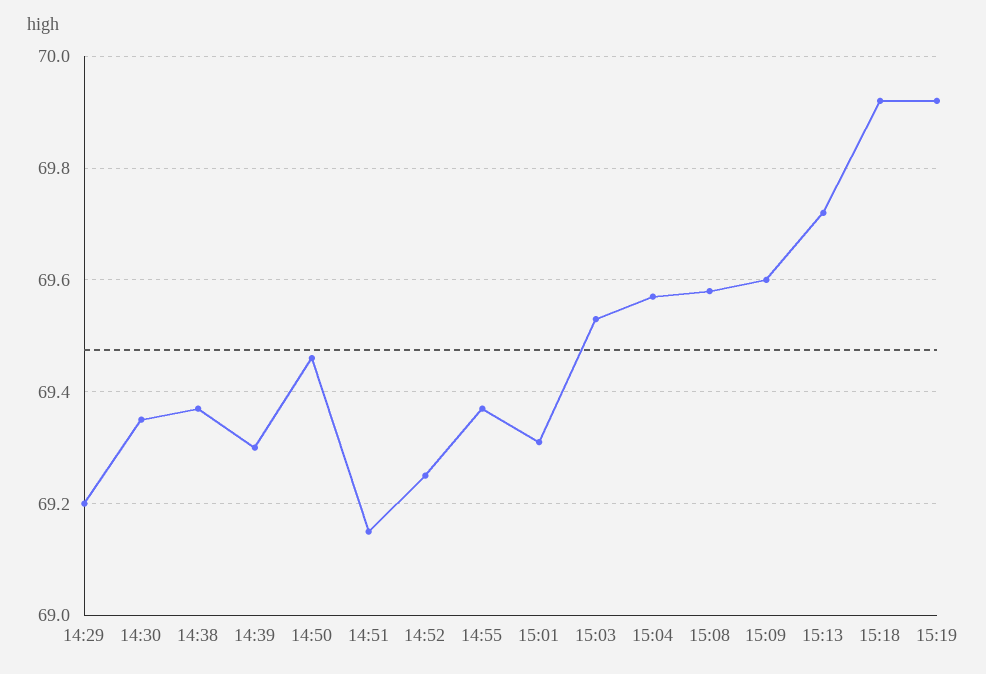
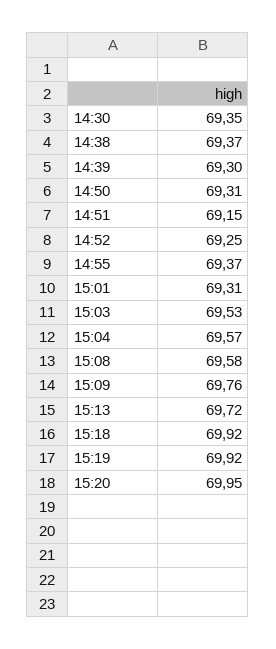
14:29: 69.2 -> none
14:50: 69.45 -> 69.31
15:09: 69.6 -> 69.76
15:20: none -> 69.95

